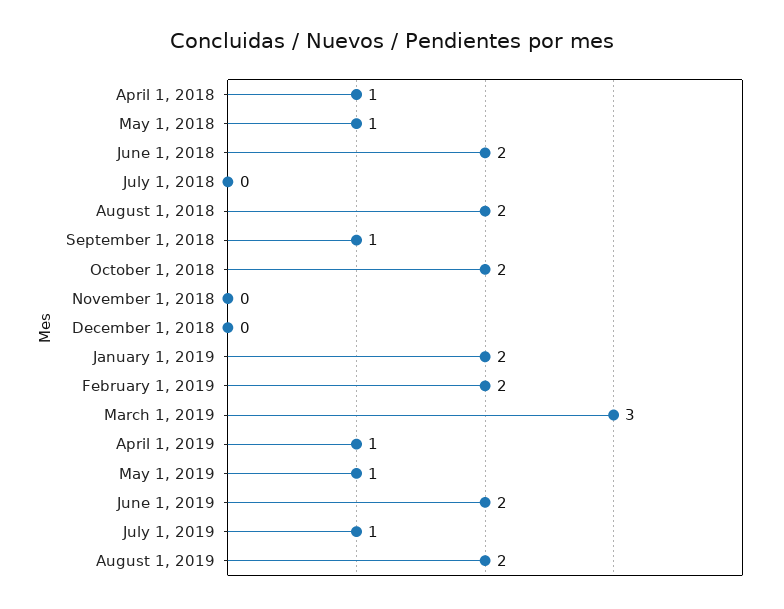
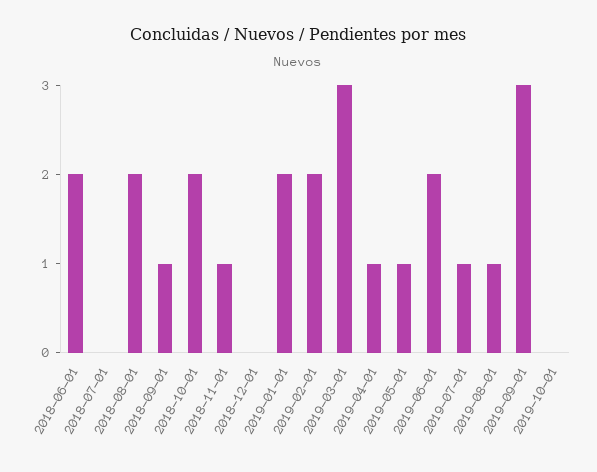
April 1, 2018: 1 -> none
May 1, 2018: 1 -> none
November 1, 2018: 0 -> 1
August 1, 2019: 2 -> 1
2019-09-01: none -> 3
2019-10-01: none -> 0

